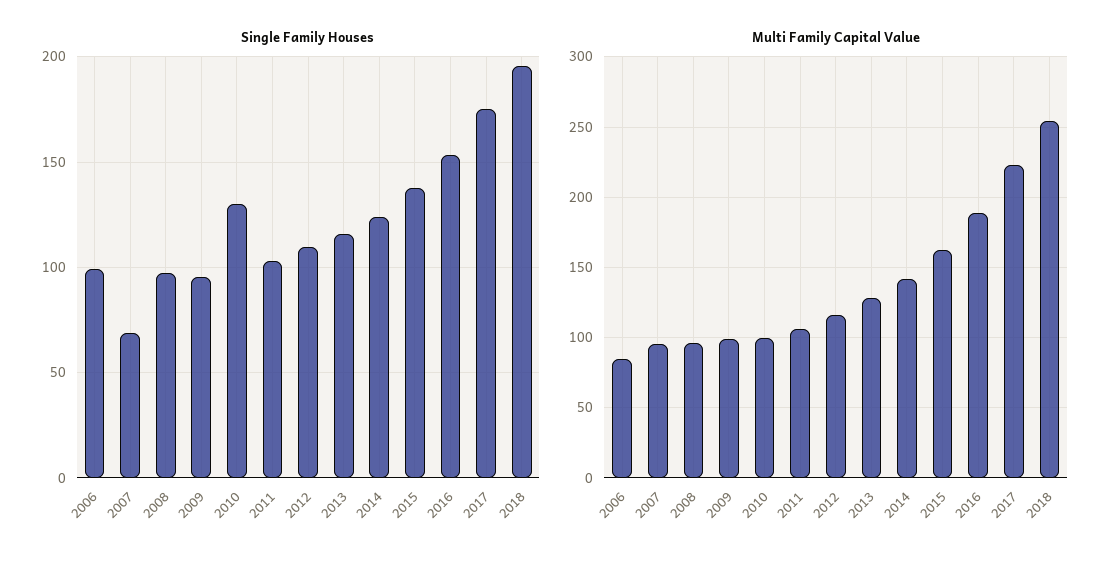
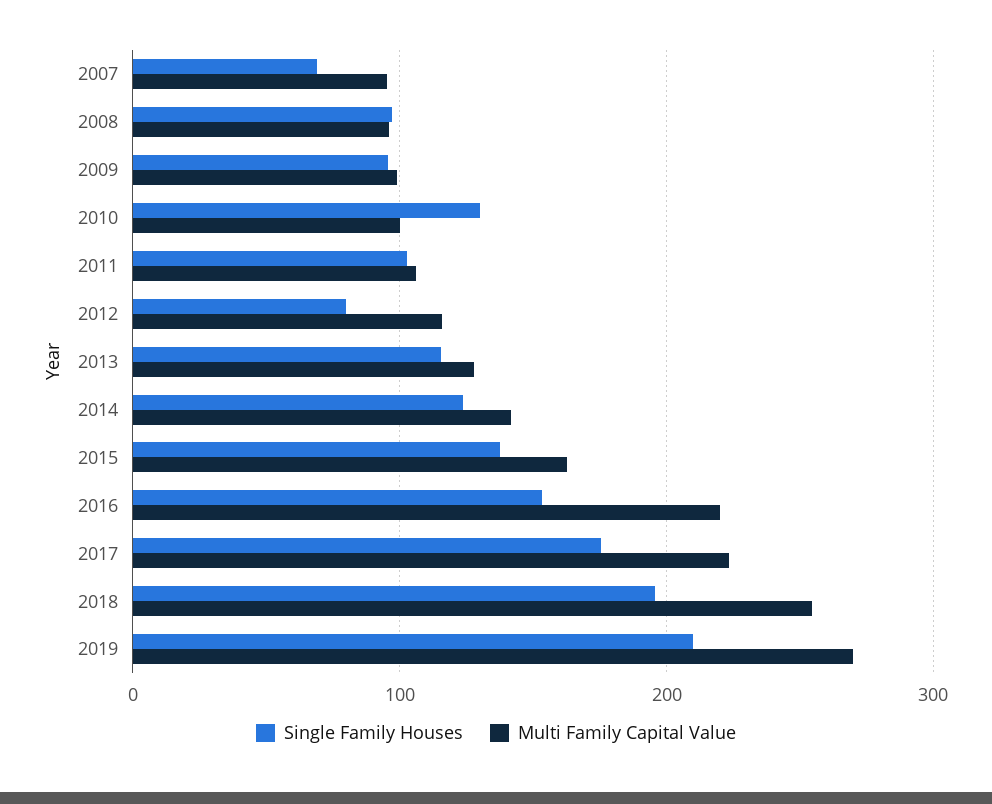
Single Family Houses, 2006: 100 -> none
Single Family Houses, 2012: 110 -> 80
Multi Family Capital Value, 2006: 85 -> none
Multi Family Capital Value, 2016: 190 -> 220
Single Family Houses, 2019: none -> 210
Multi Family Capital Value, 2019: none -> 270

